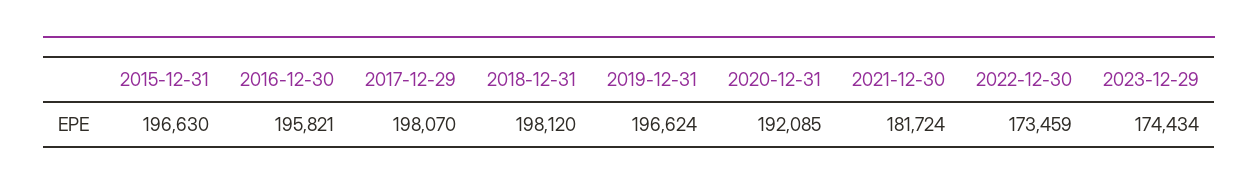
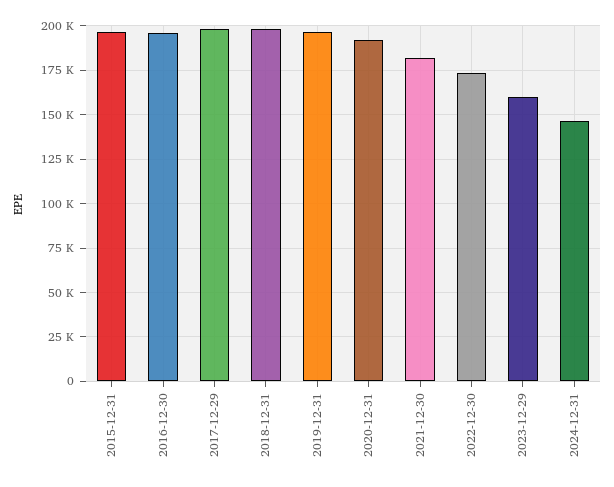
2023-12-29: 174434 -> 160000
2024-12-31: none -> 145000

